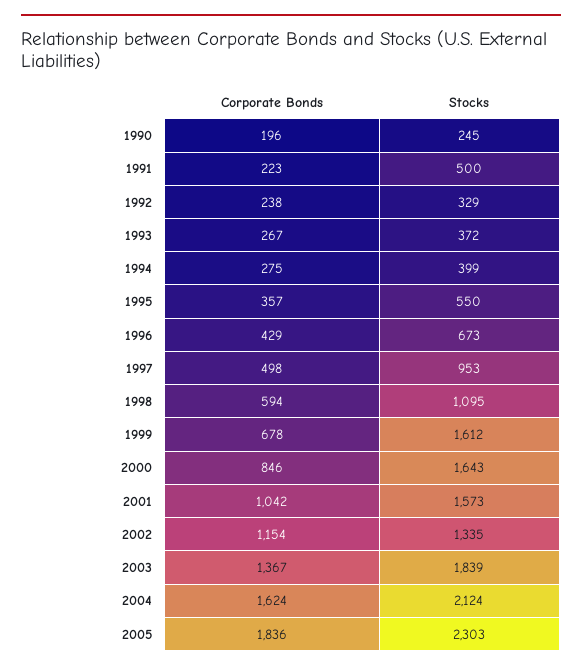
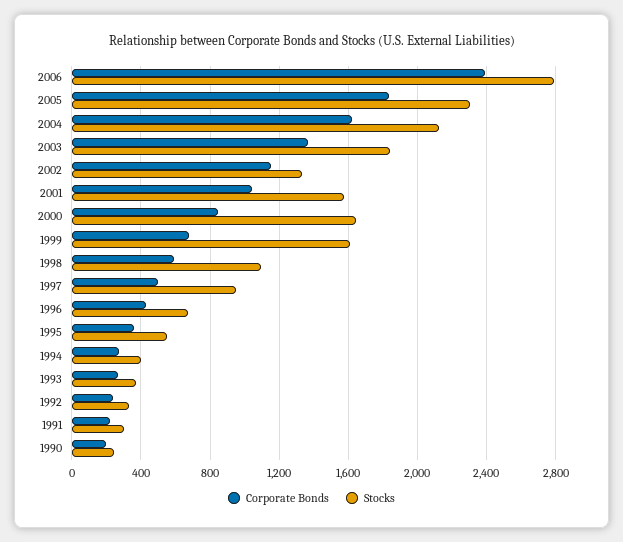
Stocks, 1991: 500 -> 300
Corporate Bonds, 2006: none -> 2400
Stocks, 2006: none -> 2800

